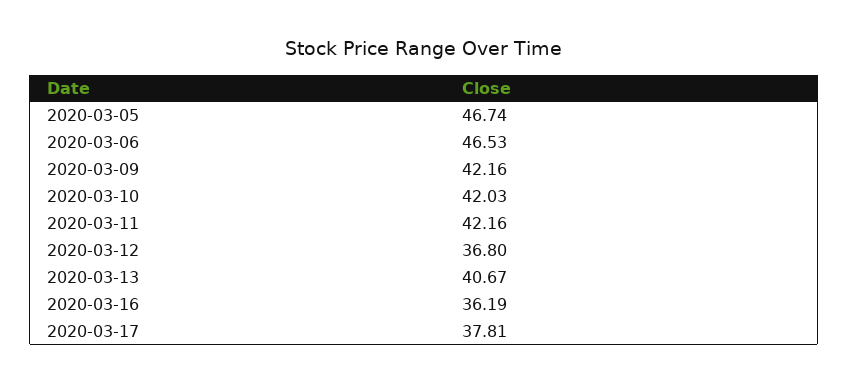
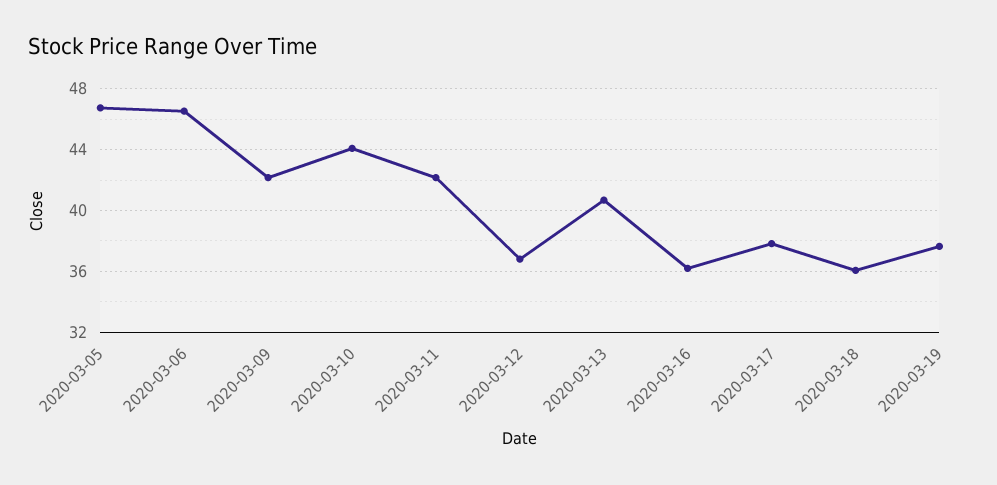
2020-03-10: 42.03 -> 44
2020-03-18: none -> 36
2020-03-19: none -> 37.5

